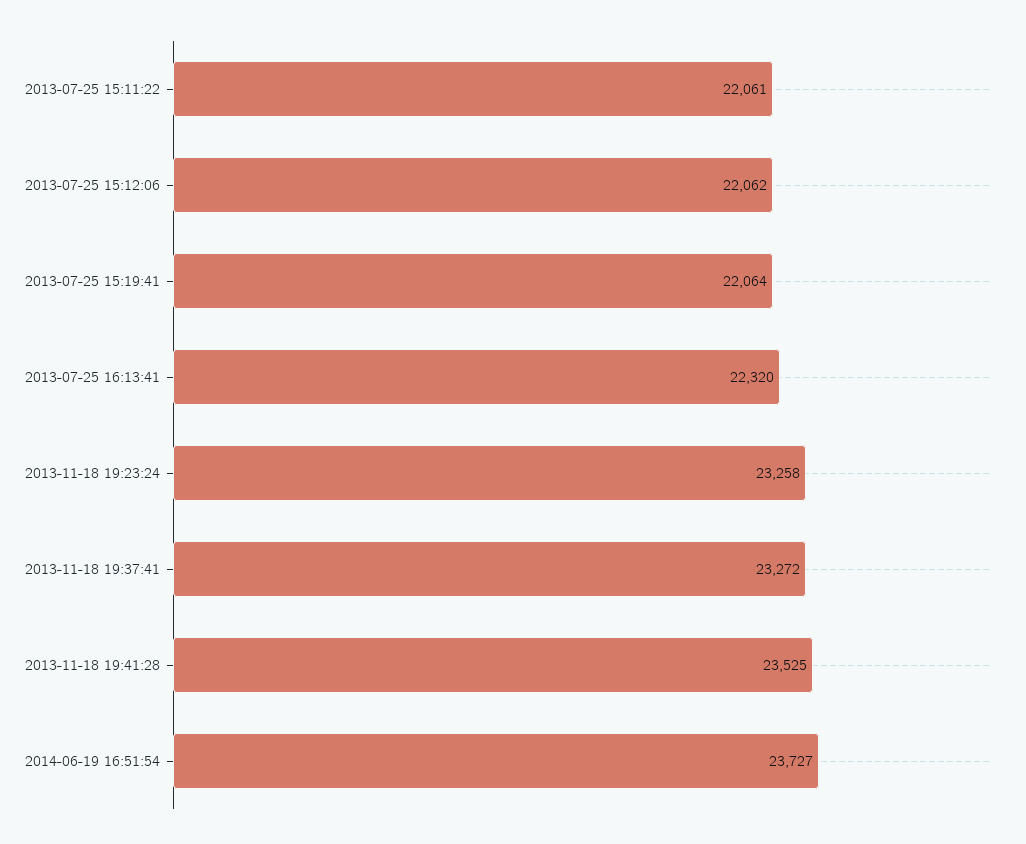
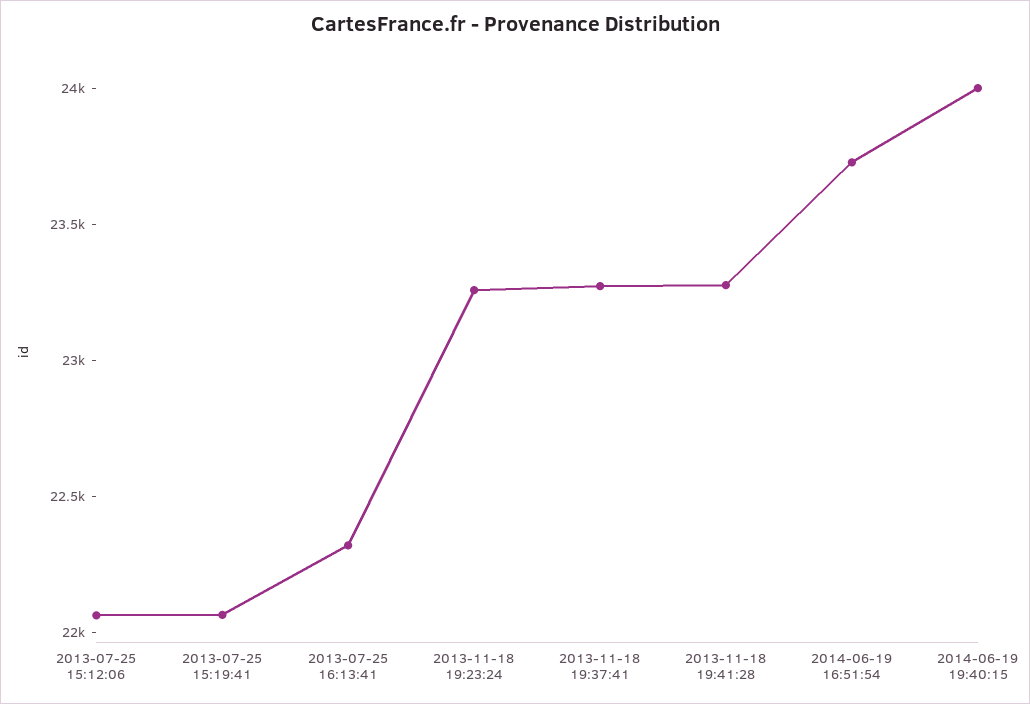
2013-07-25 15:11:22: 22061 -> none
2013-11-18 19:41:28: 23525 -> 23300
2014-06-19 19:40:15: none -> 24000

